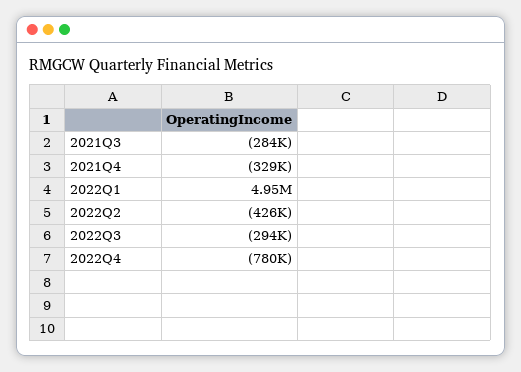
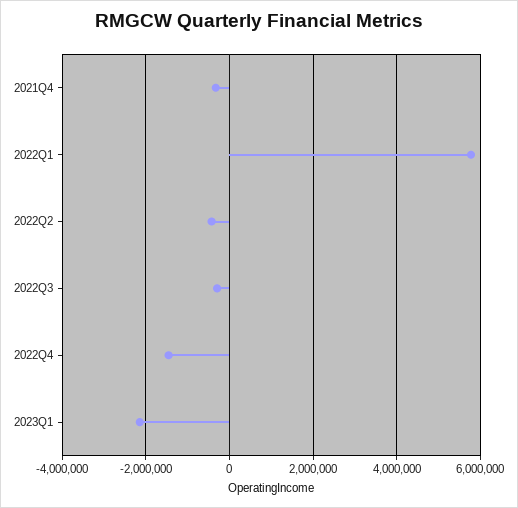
2021Q3: -284000 -> none
2022Q1: 4950000 -> 5800000
2022Q4: -780000 -> -1400000
2023Q1: none -> -2200000

